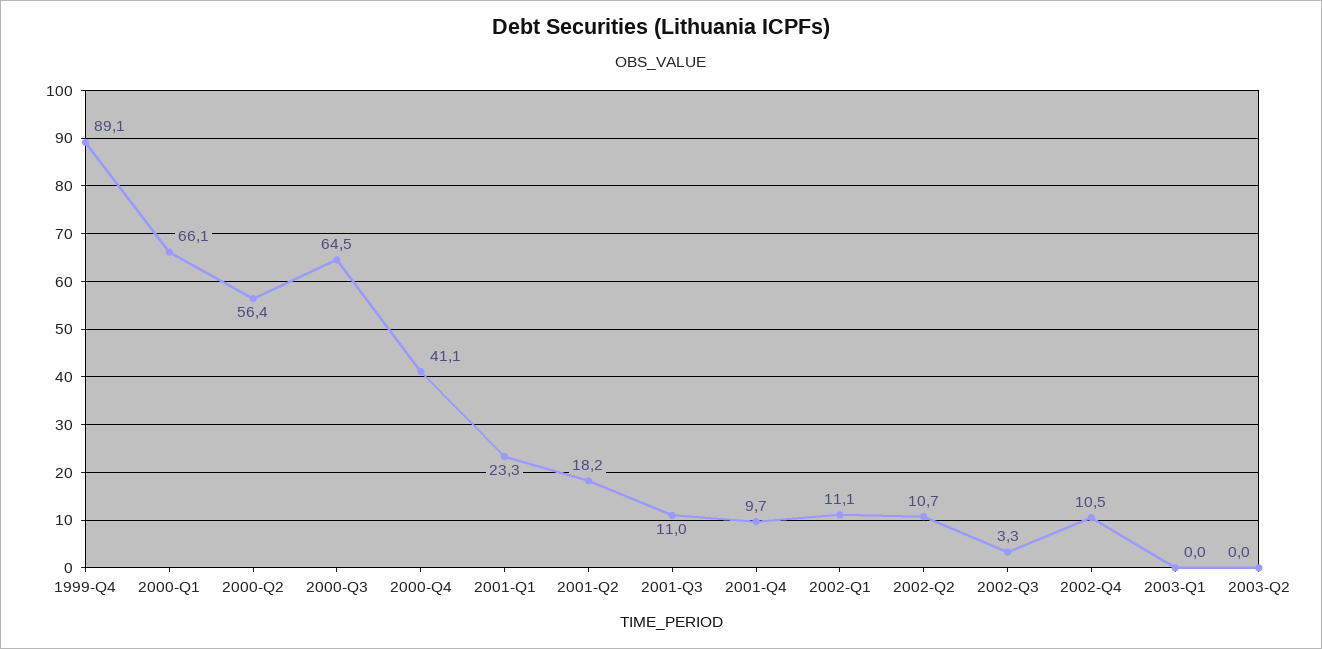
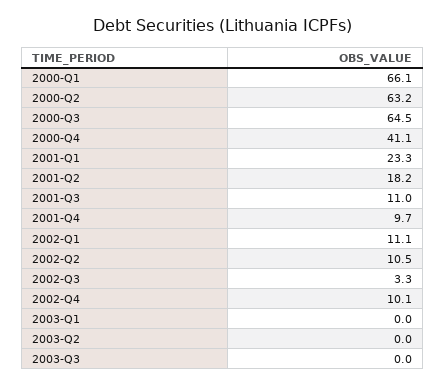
1999-Q4: 89.1 -> none
2000-Q2: 56.4 -> 63.2
2002-Q2: 10.7 -> 10.5
2002-Q4: 10.5 -> 10.1
2003-Q3: none -> 0

